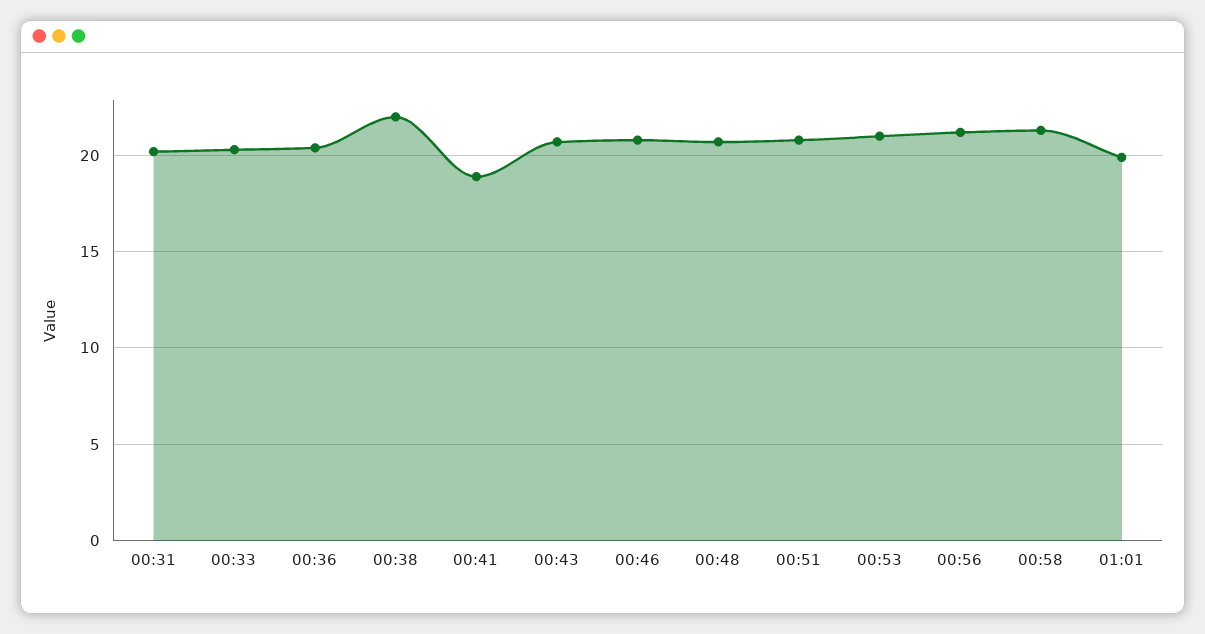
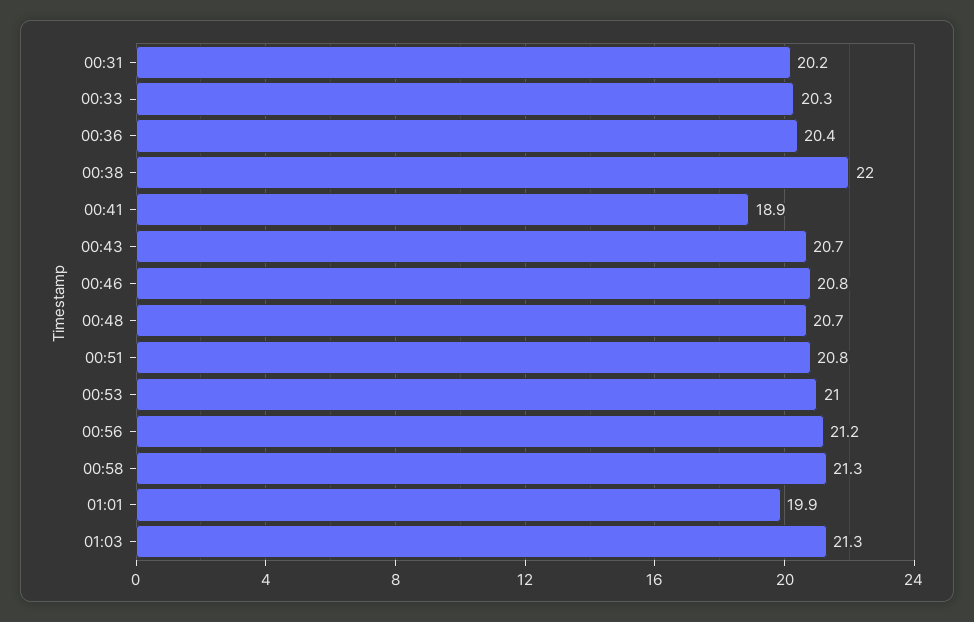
01:03: none -> 21.3

